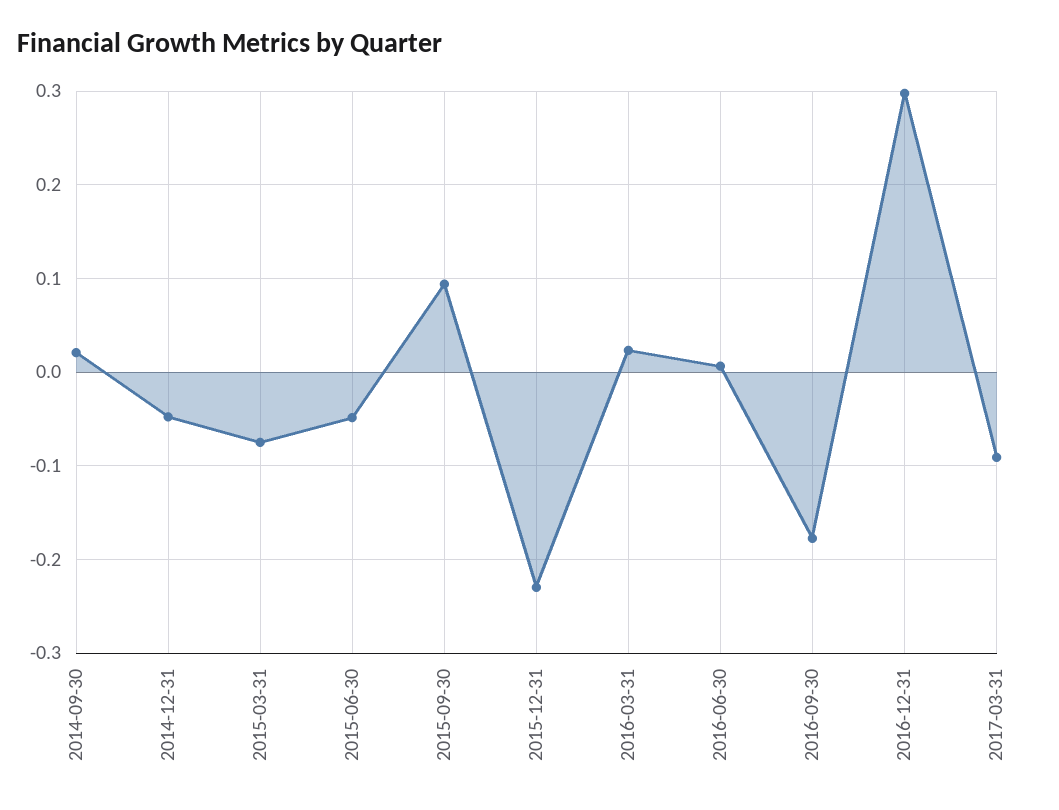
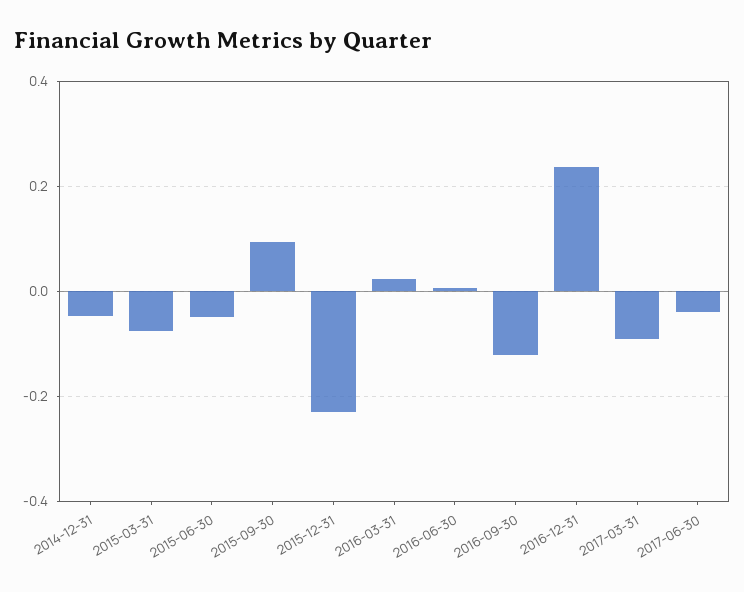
2014-09-30: 0.02 -> none
2016-09-30: -0.18 -> -0.12
2016-12-31: 0.3 -> 0.24
2017-06-30: none -> -0.04

